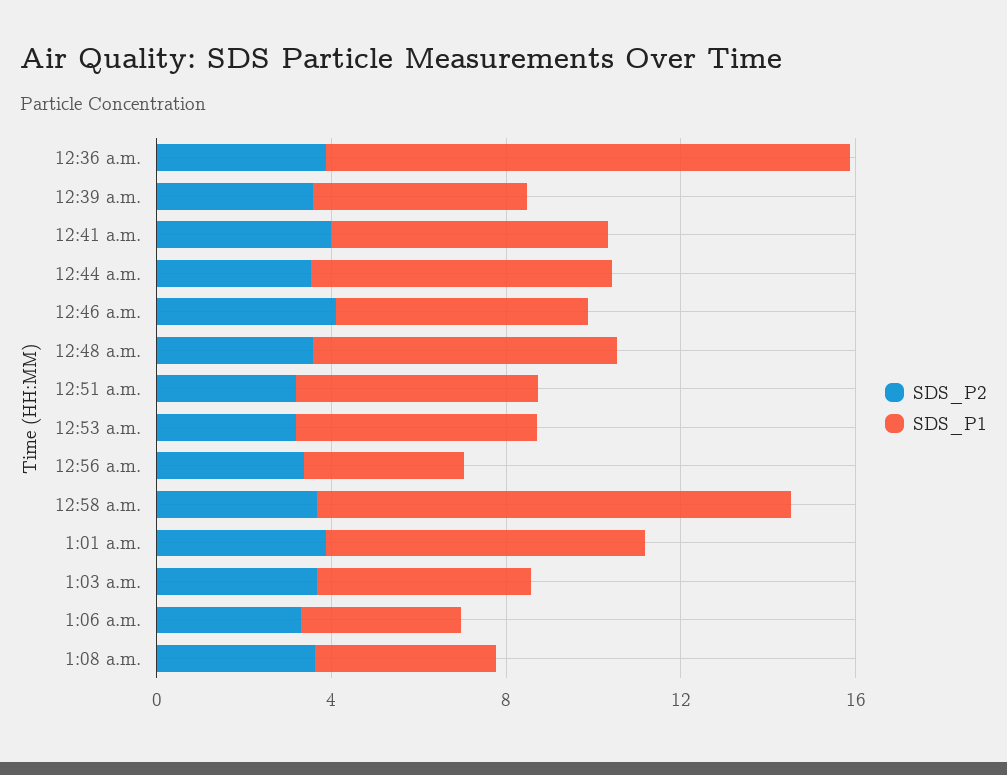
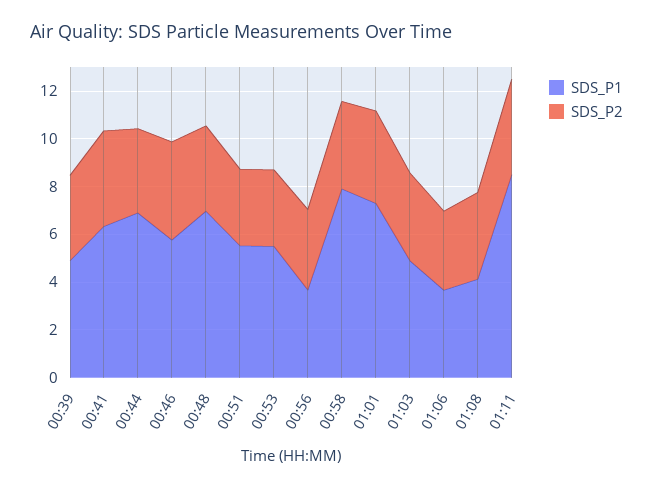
SDS_P2, 12:36 a.m.: 4 -> none
SDS_P1, 12:36 a.m.: 12 -> none
SDS_P1, 12:58 a.m.: 11 -> 8
SDS_P1, 01:11: none -> 8.5
SDS_P2, 01:11: none -> 4

